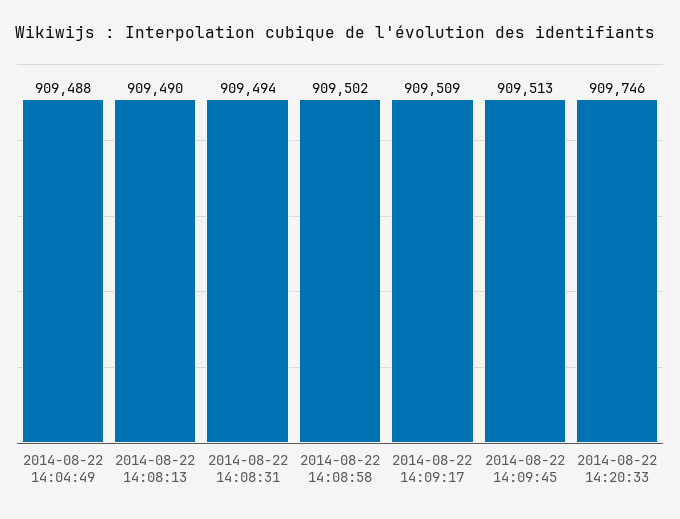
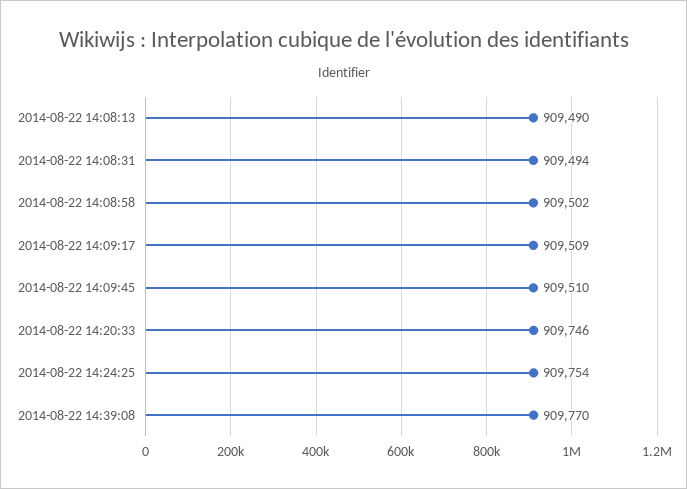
2014-08-22 14:04:49: 909488 -> none
2014-08-22 14:09:45: 909513 -> 909510
2014-08-22 14:24:25: none -> 909754
2014-08-22 14:39:08: none -> 909770

